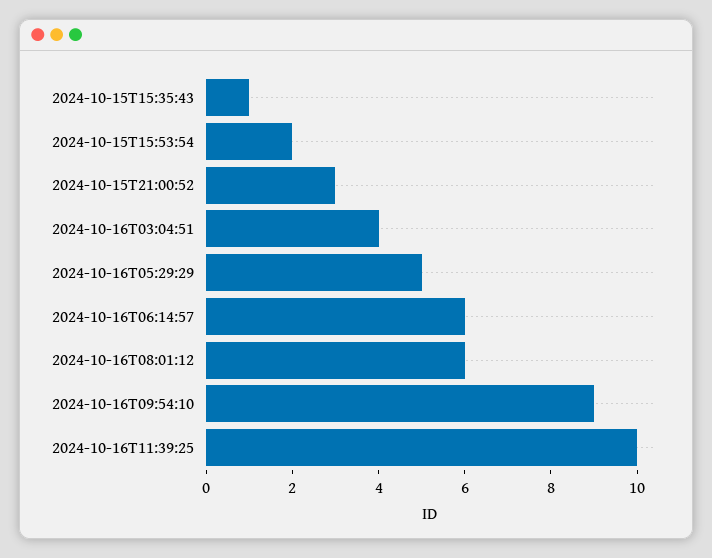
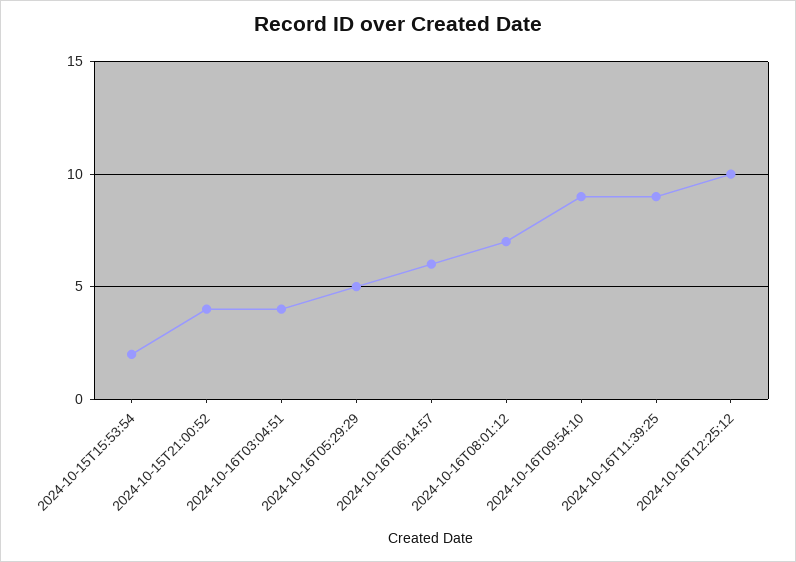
2024-10-15T15:35:43: 1 -> none
2024-10-15T21:00:52: 3 -> 4
2024-10-16T08:01:12: 6 -> 7
2024-10-16T11:39:25: 10 -> 9
2024-10-16T12:25:12: none -> 10

